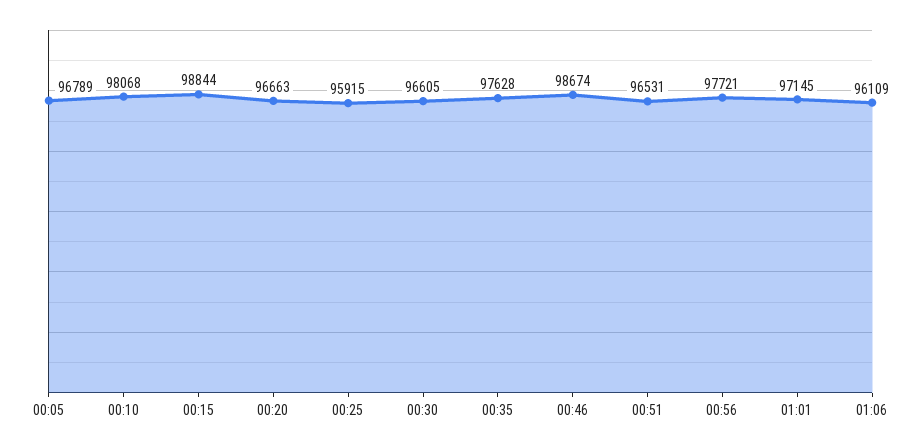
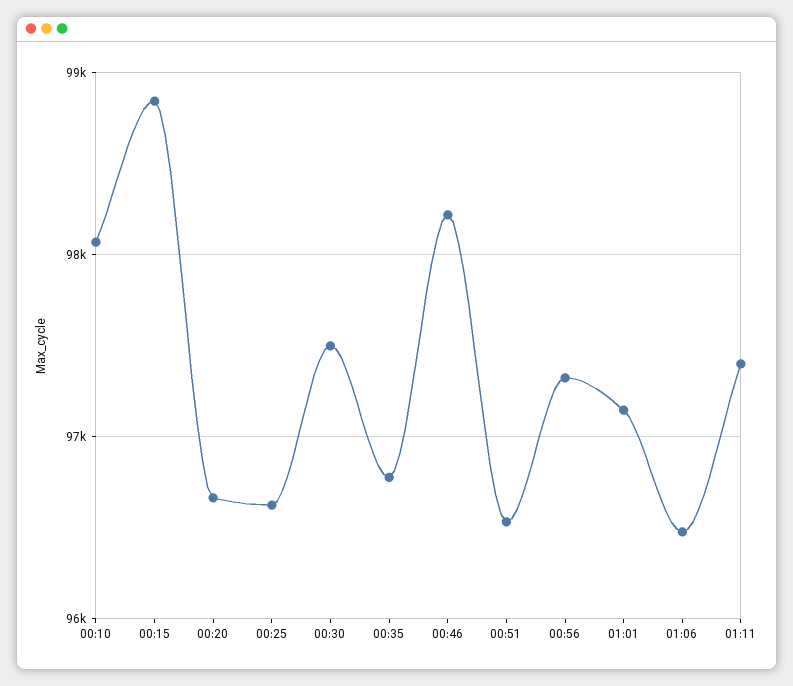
00:05: 96789 -> none
00:25: 95915 -> 96600
00:30: 96605 -> 97500
00:35: 97628 -> 96800
00:46: 98674 -> 98200
00:56: 97721 -> 97300
01:06: 96109 -> 96500
01:11: none -> 97400

